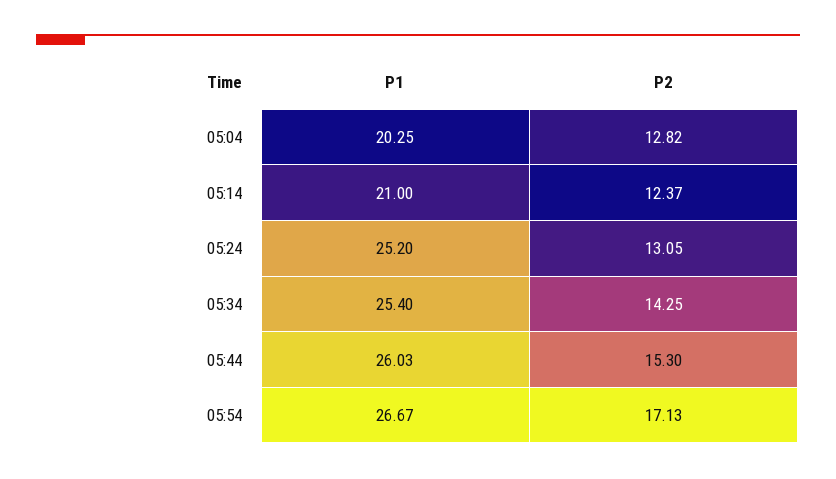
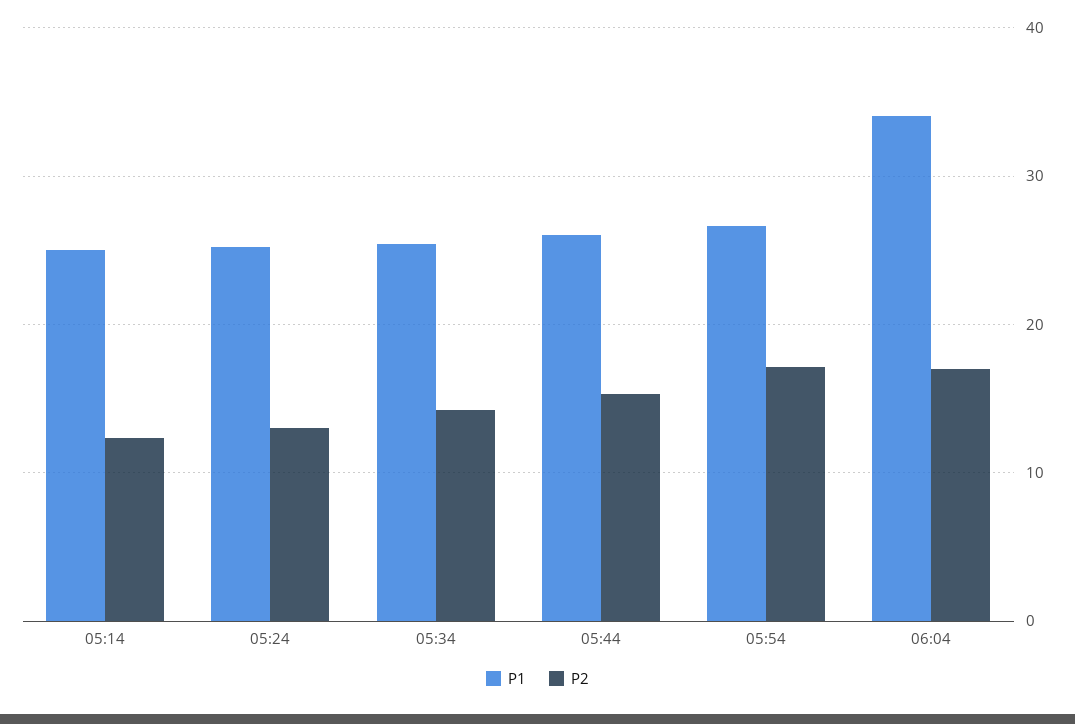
P1, 05:04: 20.25 -> none
P2, 05:04: 12.82 -> none
P1, 05:14: 21 -> 25
P1, 06:04: none -> 34
P2, 06:04: none -> 17

